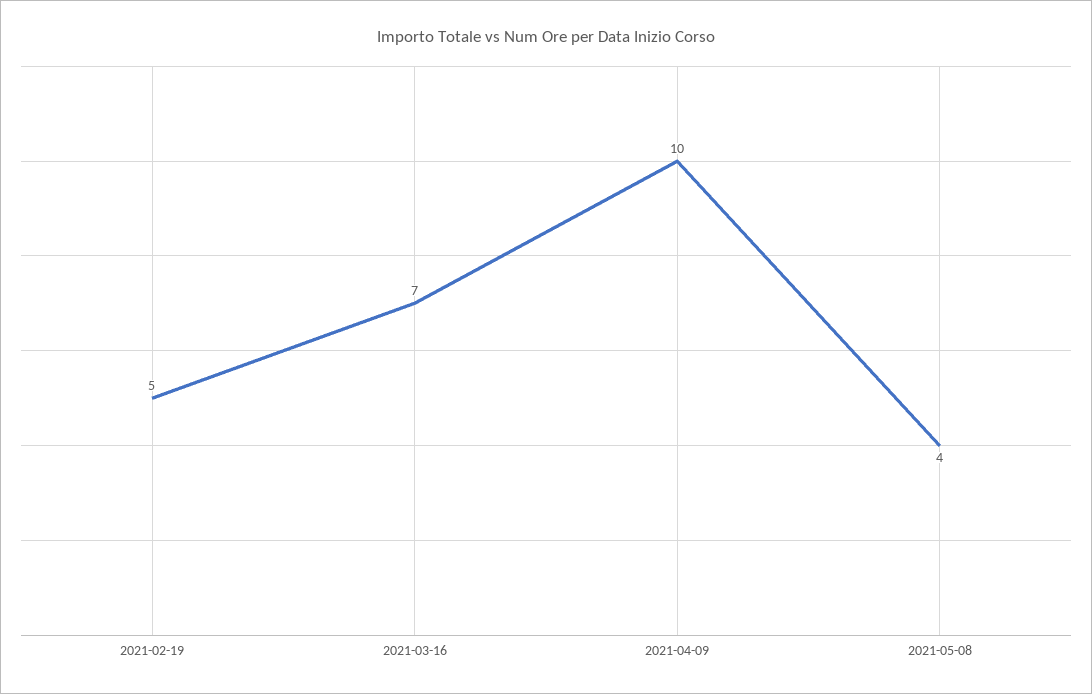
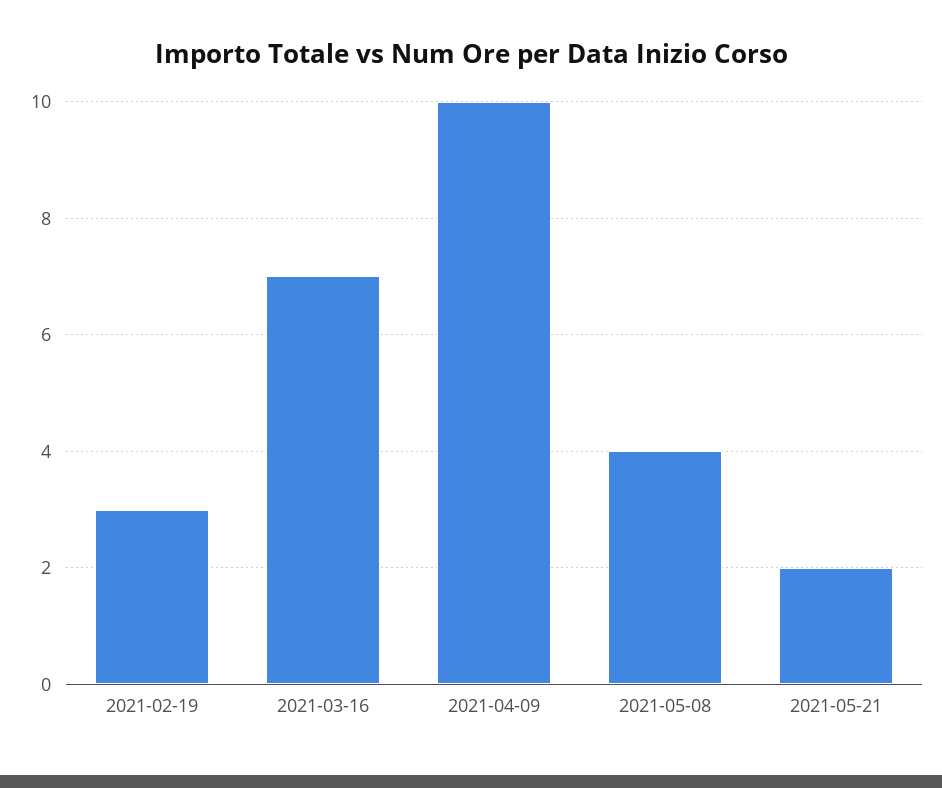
2021-02-19: 5 -> 3
2021-05-21: none -> 2

